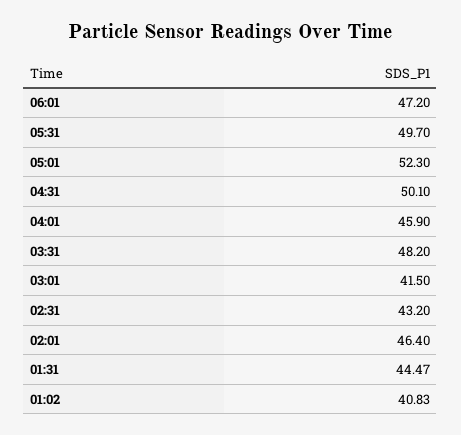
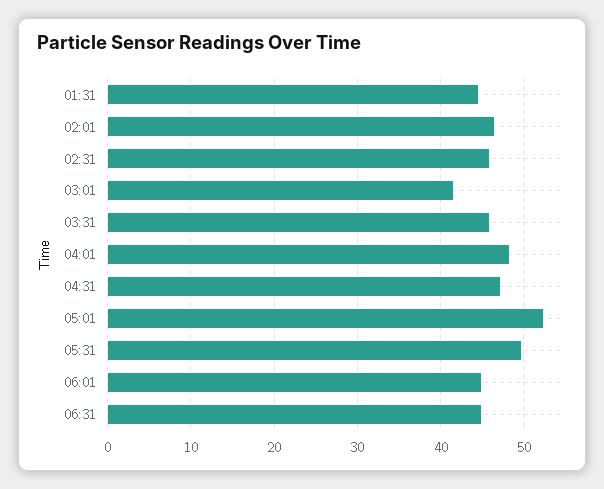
06:01: 47.2 -> 45
04:31: 50.1 -> 47
04:01: 45.9 -> 48
03:31: 48.2 -> 46
02:31: 43.2 -> 46
01:02: 40.83 -> none
06:31: none -> 45

